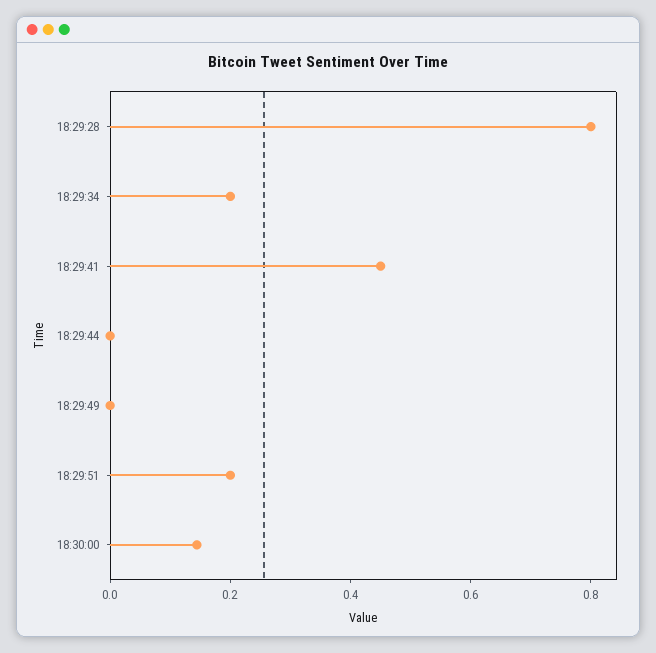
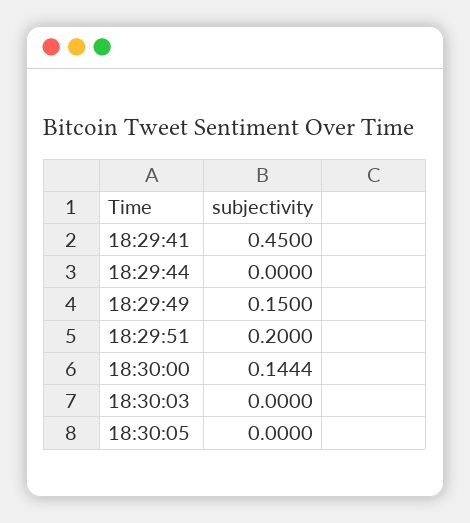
18:29:28: 0.8 -> none
18:29:34: 0.2 -> none
18:29:49: 0 -> 0.15
18:30:03: none -> 0
18:30:05: none -> 0

